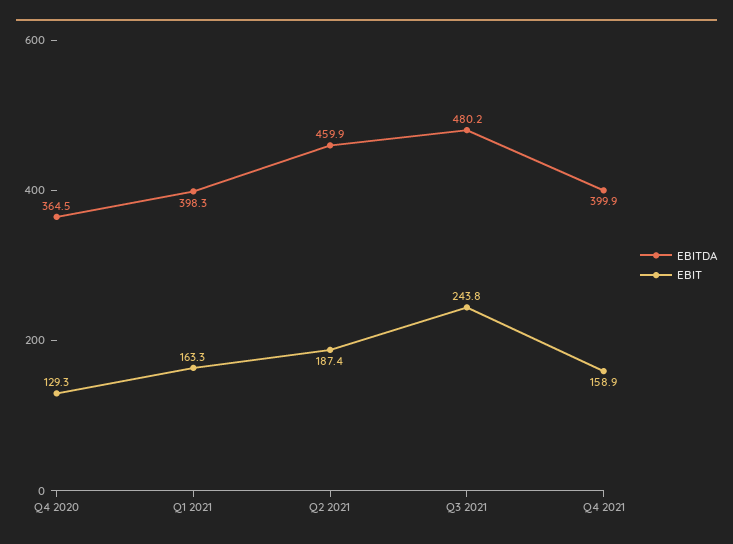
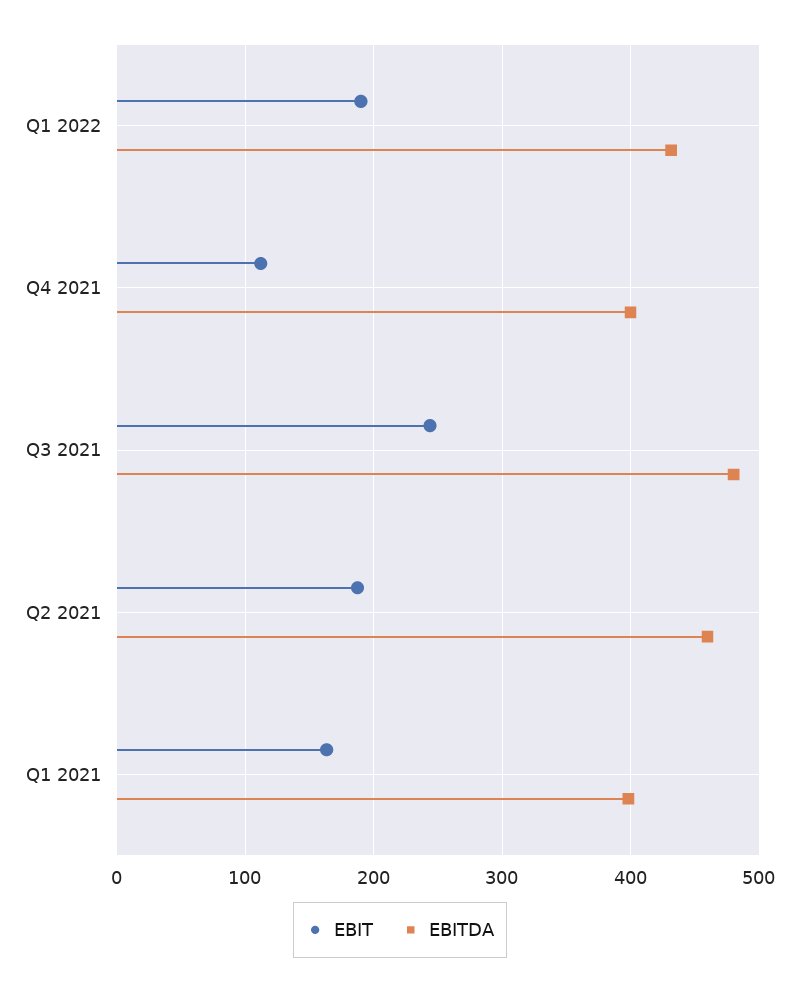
EBITDA, Q4 2020: 364.5 -> none
EBIT, Q4 2020: 129.3 -> none
EBIT, Q4 2021: 158.9 -> 110
EBIT, Q1 2022: none -> 190
EBITDA, Q1 2022: none -> 430

